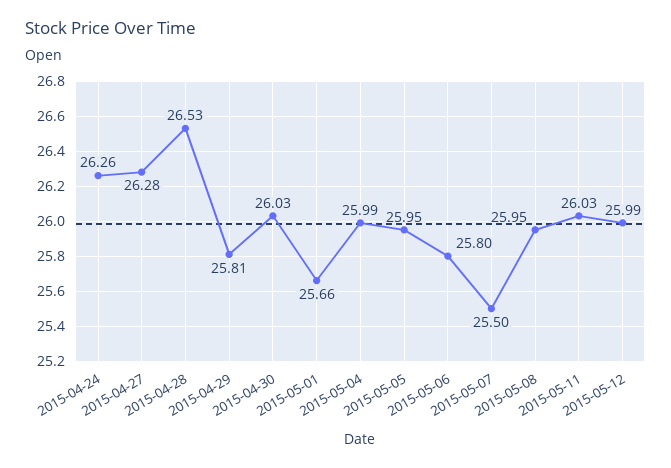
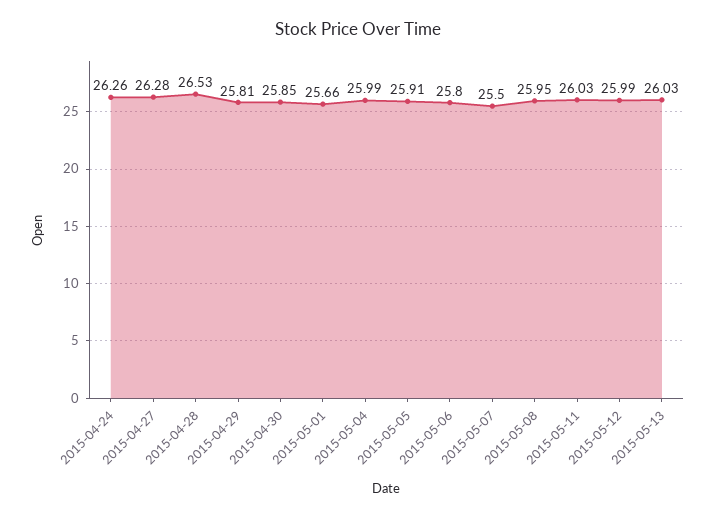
2015-04-30: 26.03 -> 25.85
2015-05-05: 25.95 -> 25.91
2015-05-13: none -> 26.03

